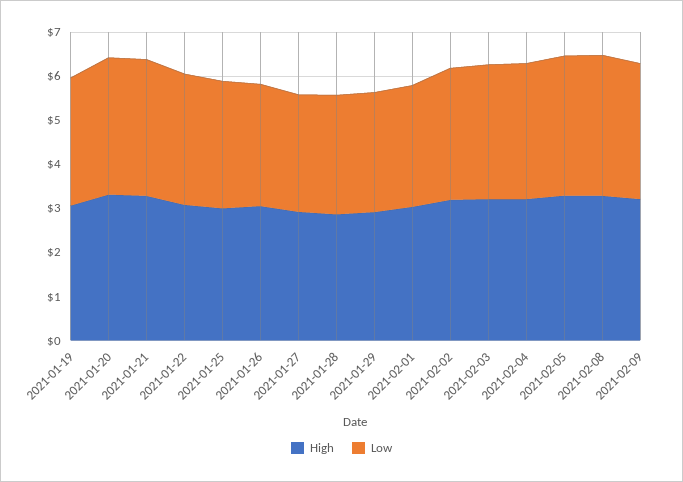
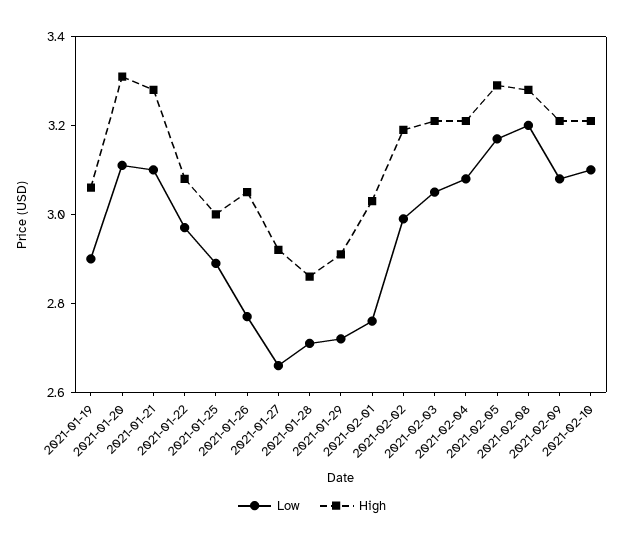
Low, 2021-02-10: none -> 3.1
High, 2021-02-10: none -> 3.2

